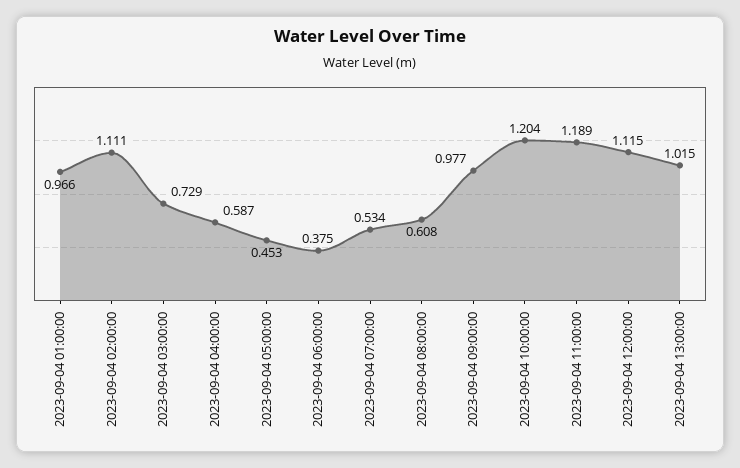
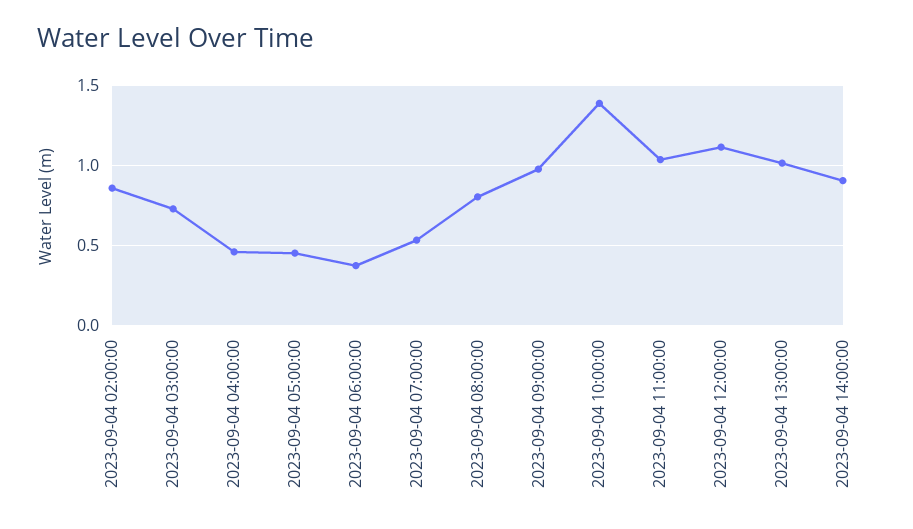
2023-09-04 01:00:00: 0.966 -> none
2023-09-04 02:00:00: 1.111 -> 0.85
2023-09-04 04:00:00: 0.587 -> 0.45
2023-09-04 08:00:00: 0.608 -> 0.8
2023-09-04 10:00:00: 1.204 -> 1.4
2023-09-04 11:00:00: 1.189 -> 1.05
2023-09-04 14:00:00: none -> 0.9

